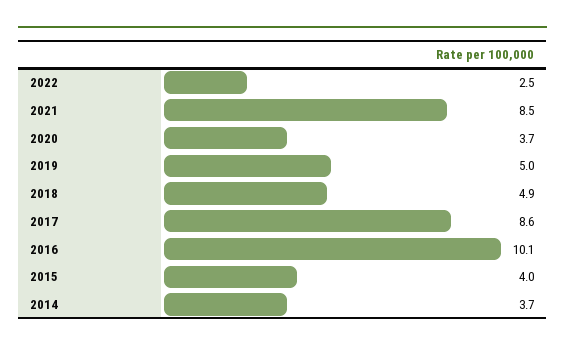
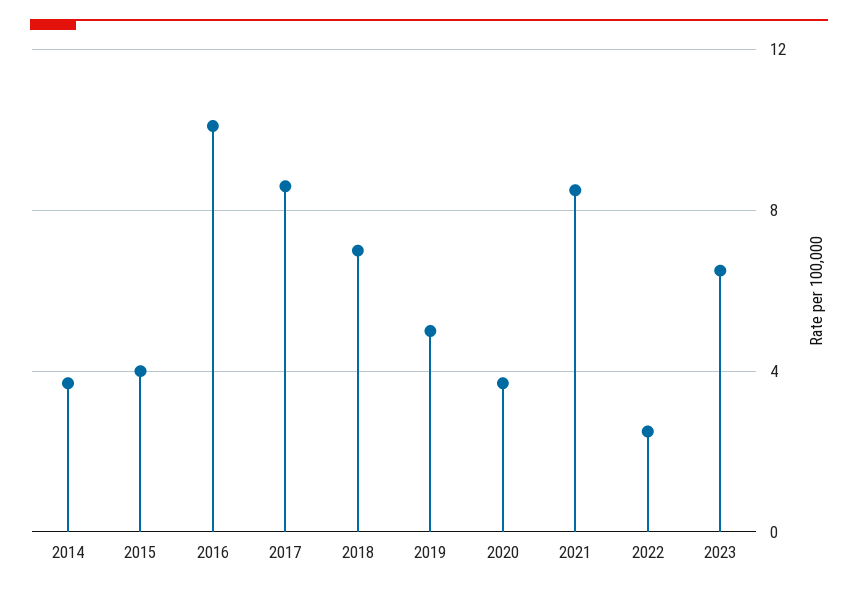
2018: 4.9 -> 7
2023: none -> 6.5

